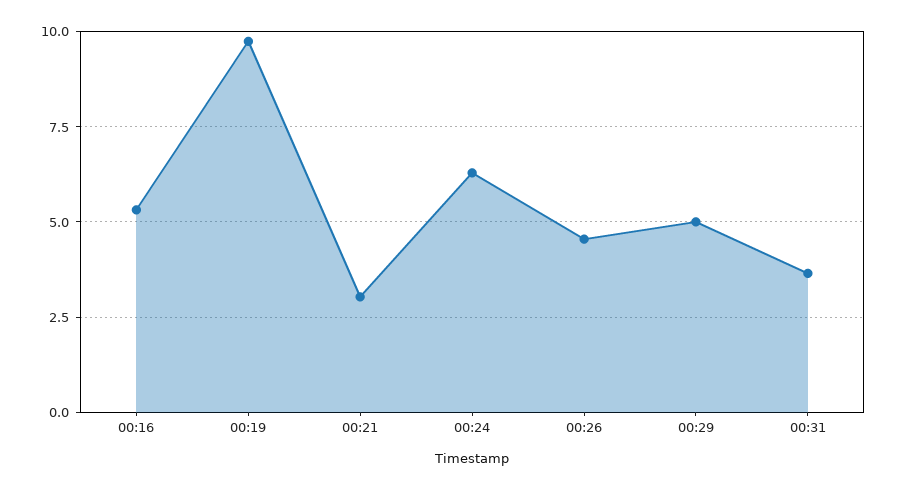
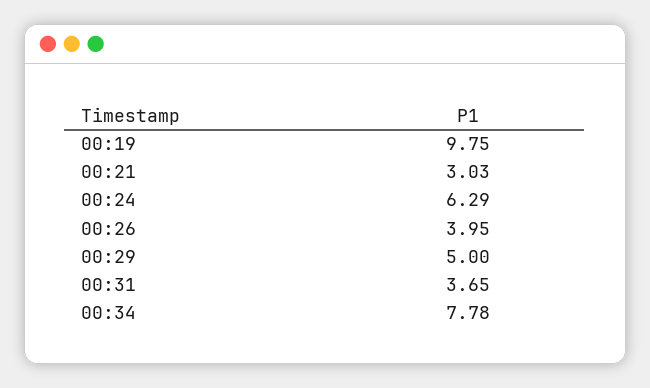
00:16: 5.25 -> none
00:26: 4.5 -> 3.95
00:34: none -> 7.78

